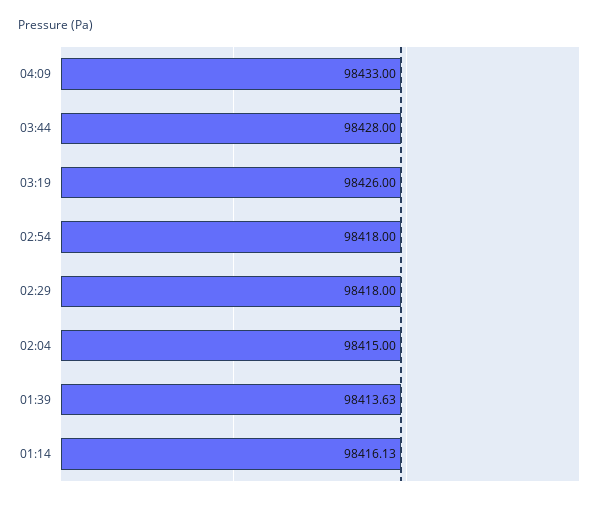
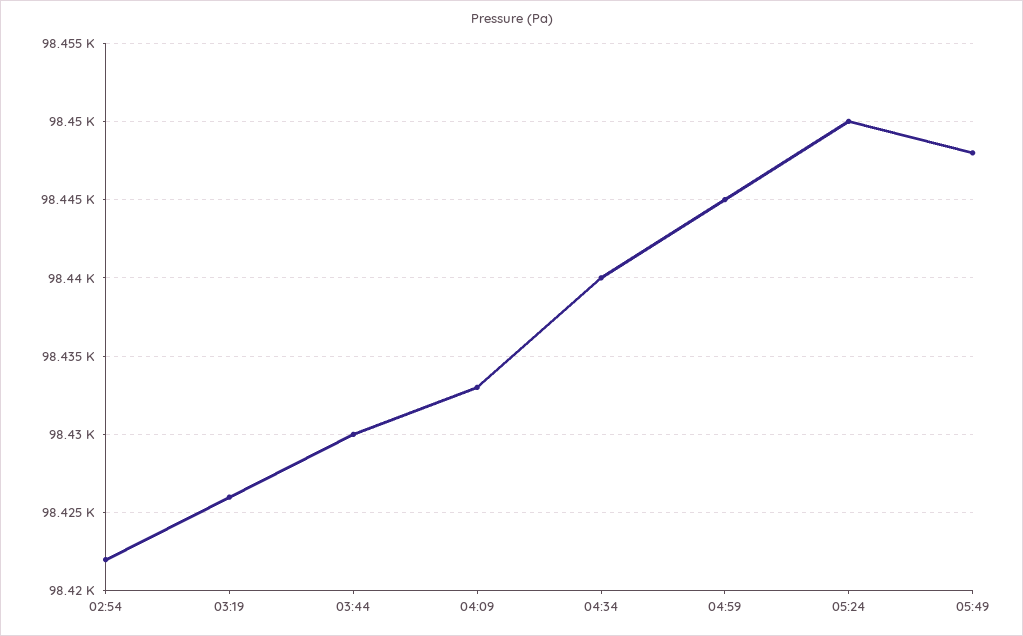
03:44: 98428 -> 98430
02:54: 98418 -> 98422
02:29: 98418 -> none
02:04: 98415 -> none
01:39: 98413.63 -> none
01:14: 98416.13 -> none
04:34: none -> 98440
04:59: none -> 98445
05:24: none -> 98450
05:49: none -> 98448

